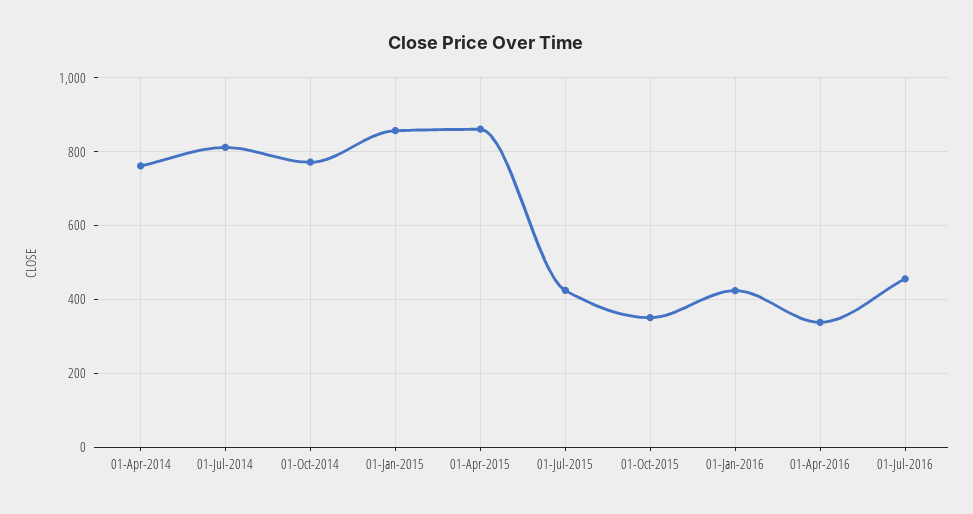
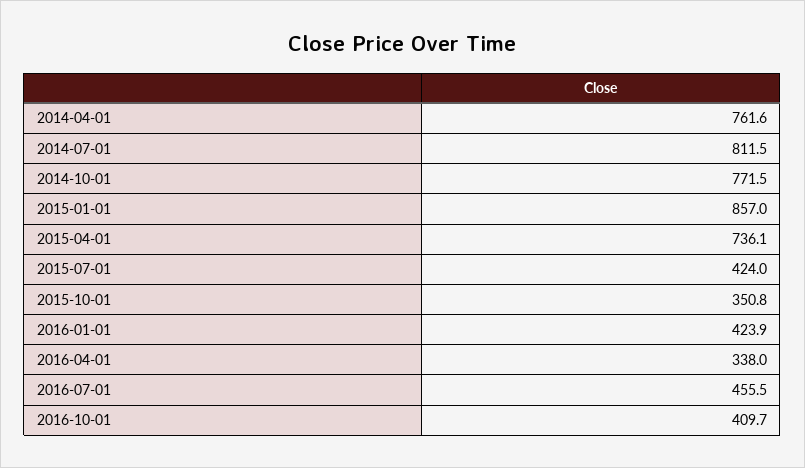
01-Apr-2015: 860 -> 736.1
2016-10-01: none -> 409.7

